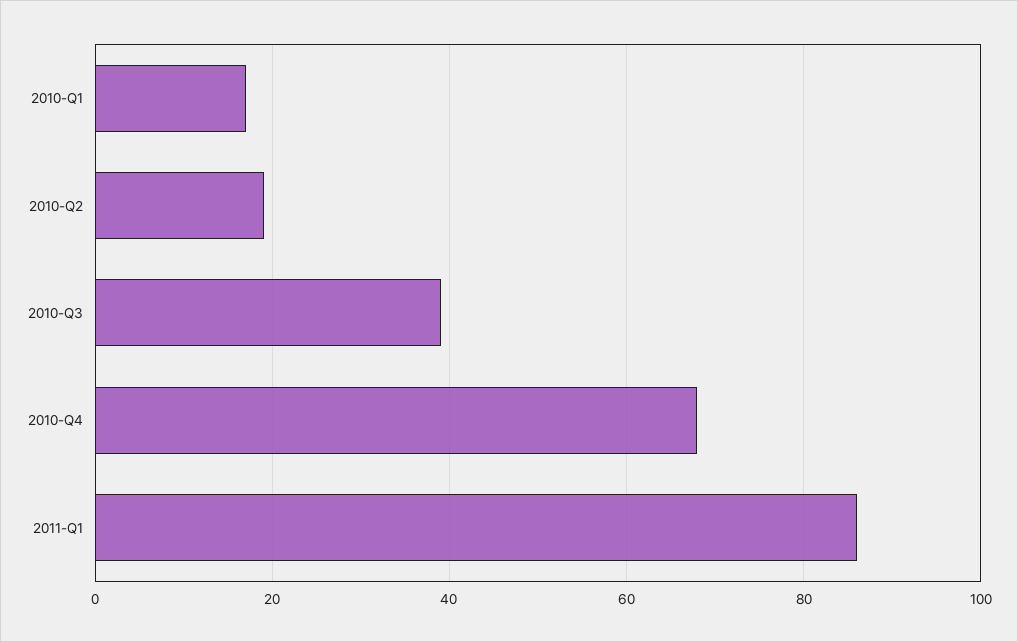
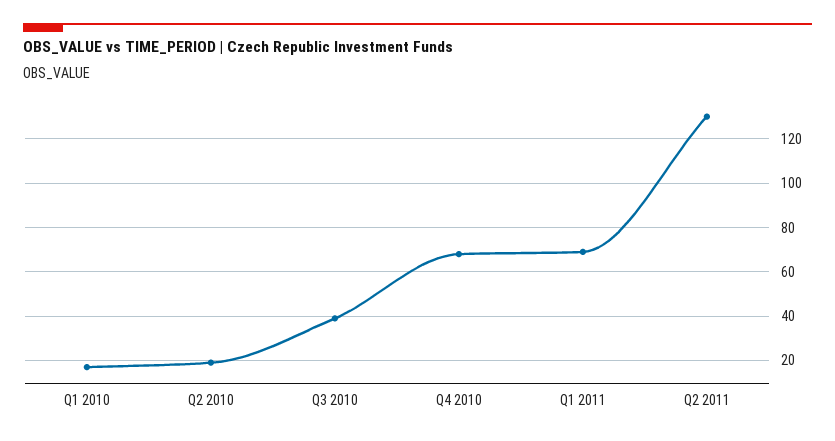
2011-Q1: 85 -> 70
Q2 2011: none -> 130

